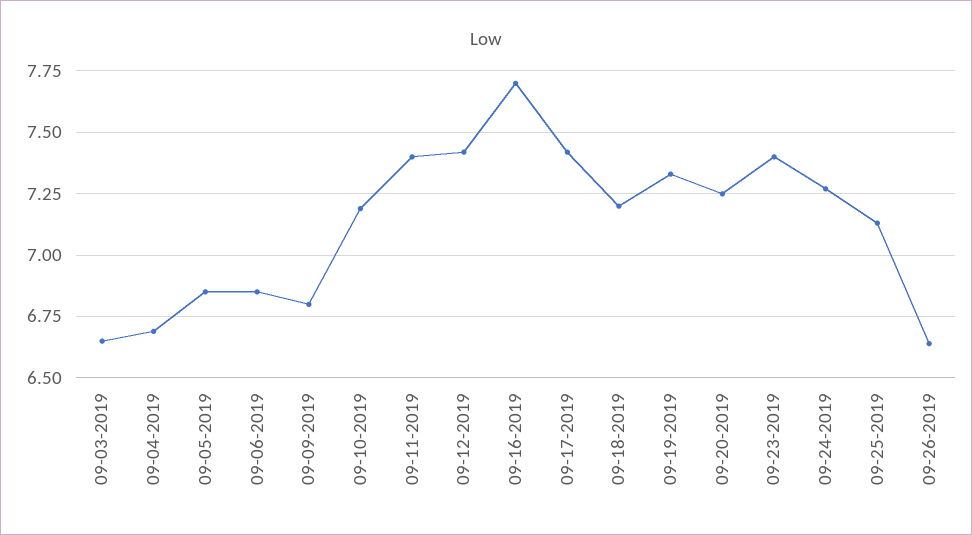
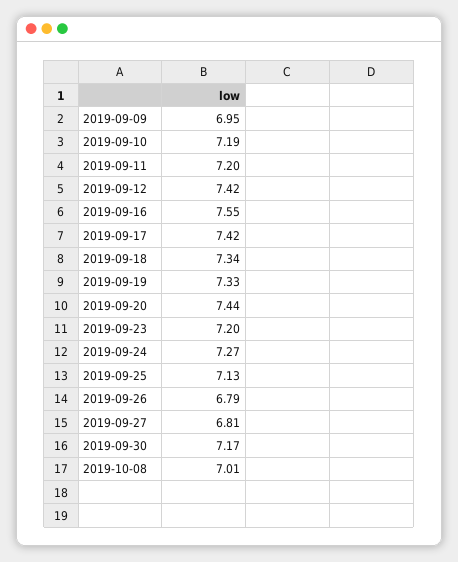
09-03-2019: 6.65 -> none
09-04-2019: 6.7 -> none
09-05-2019: 6.85 -> none
09-06-2019: 6.85 -> none
09-09-2019: 6.8 -> 6.95
09-11-2019: 7.4 -> 7.2
09-16-2019: 7.7 -> 7.55
09-18-2019: 7.2 -> 7.34
09-20-2019: 7.25 -> 7.44
09-23-2019: 7.4 -> 7.2
09-26-2019: 6.65 -> 6.79
2019-09-27: none -> 6.81
2019-09-30: none -> 7.17
2019-10-08: none -> 7.01

